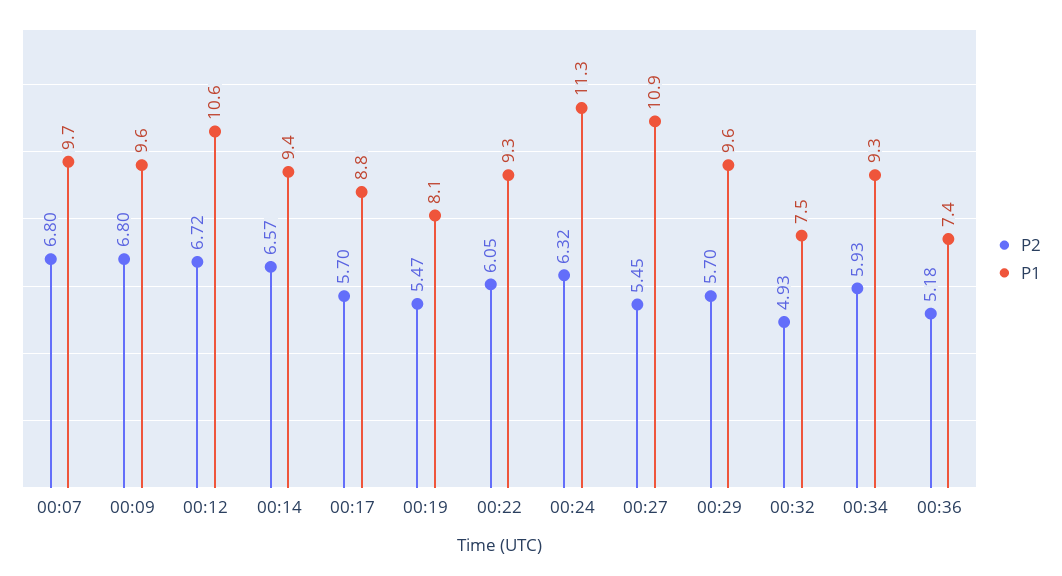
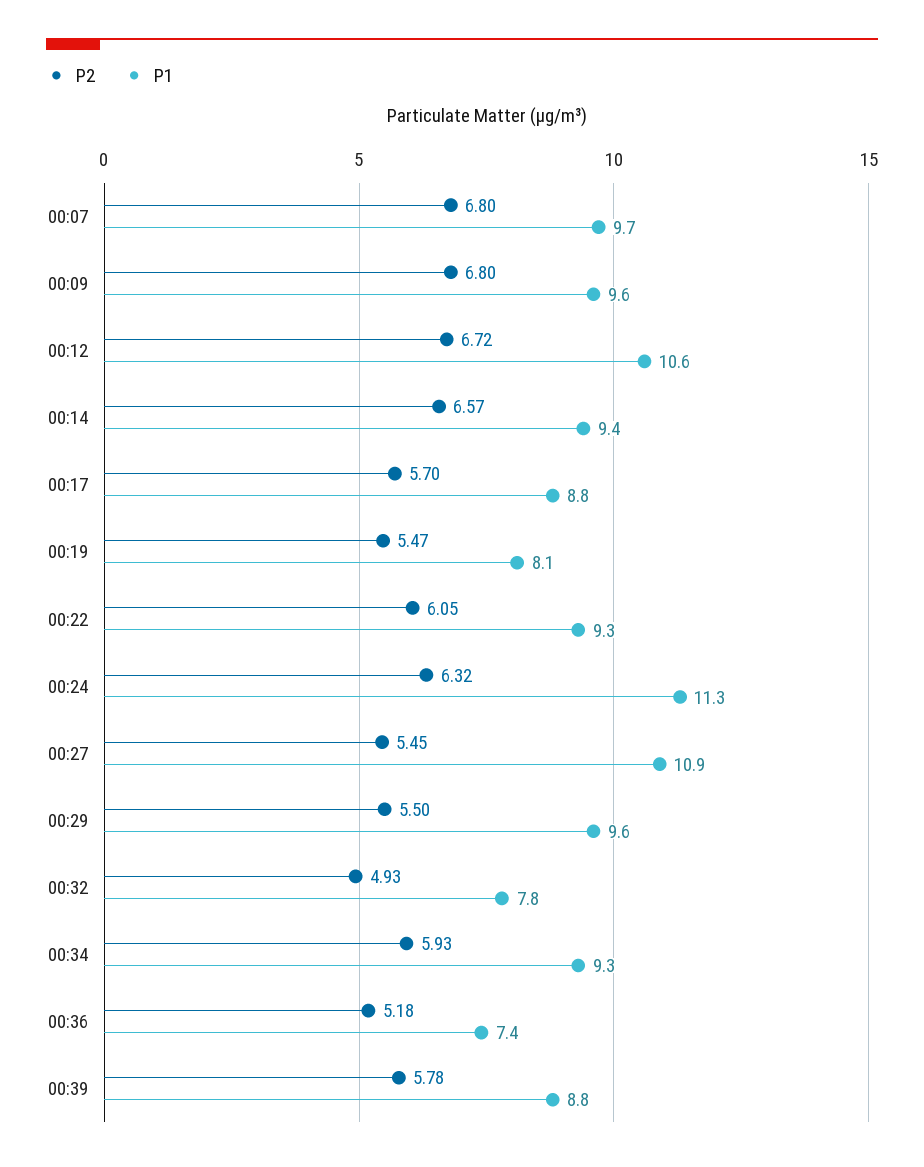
P2, 00:29: 5.7 -> 5.5
P1, 00:32: 7.5 -> 7.8
P2, 00:39: none -> 5.78
P1, 00:39: none -> 8.8

